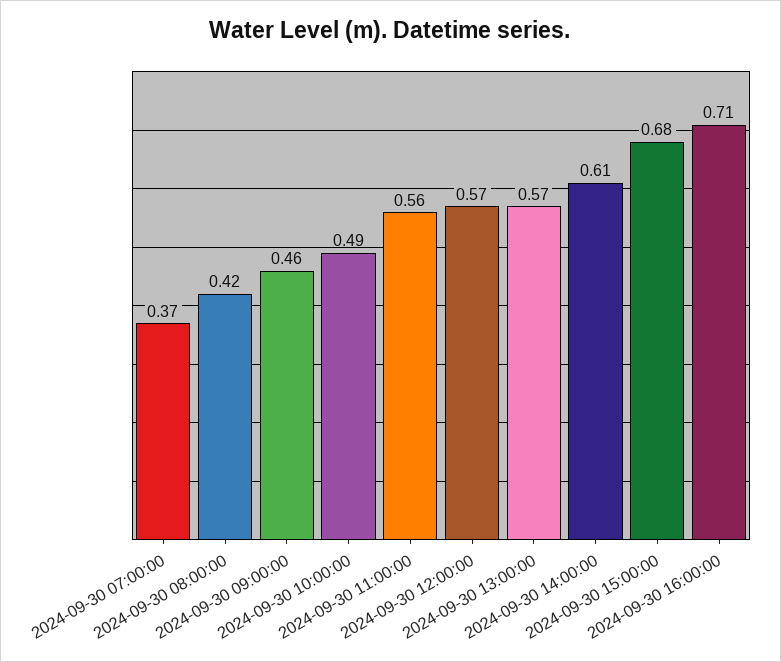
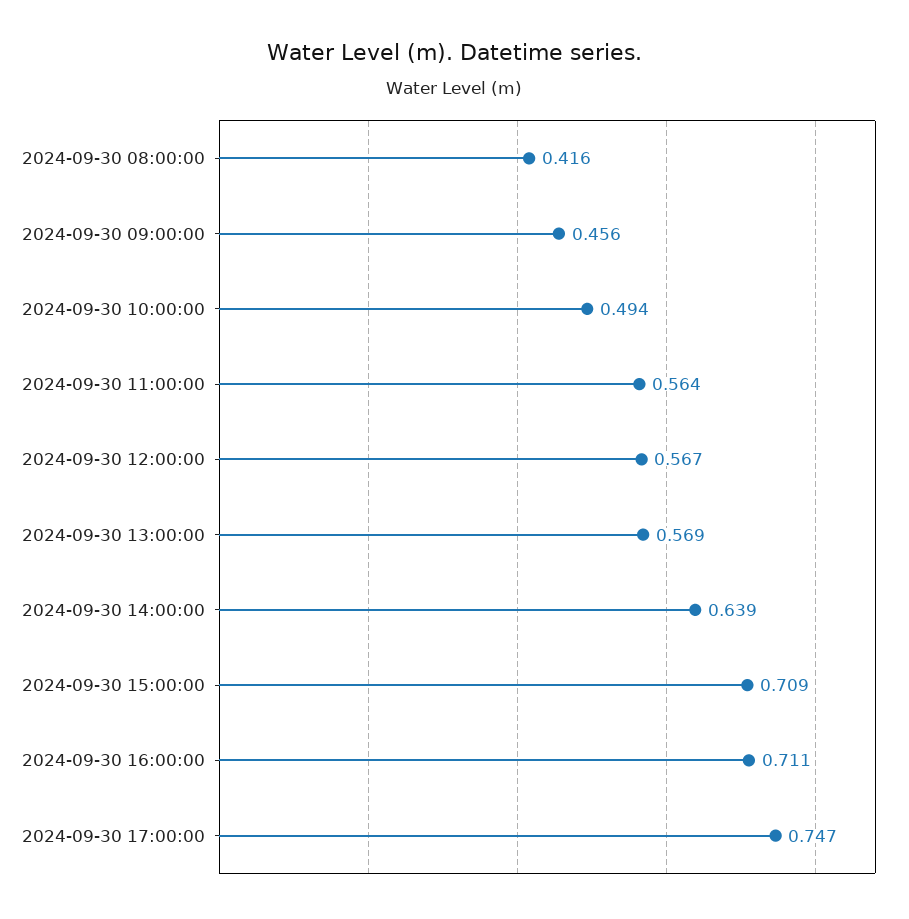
2024-09-30 07:00:00: 0.37 -> none
2024-09-30 14:00:00: 0.61 -> 0.639
2024-09-30 15:00:00: 0.68 -> 0.709
2024-09-30 17:00:00: none -> 0.747

